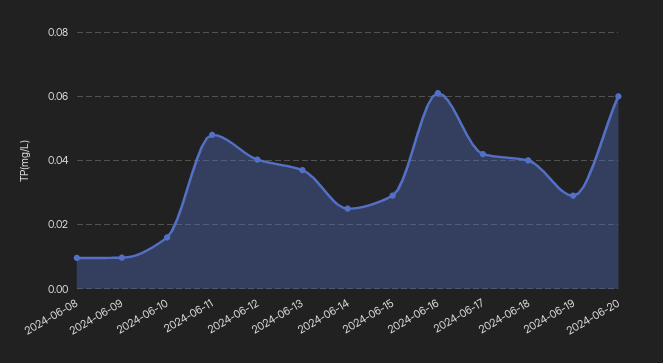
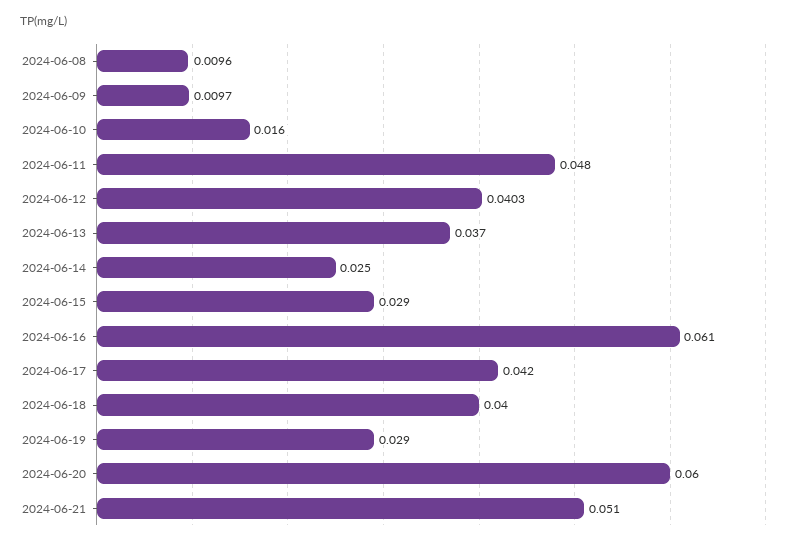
2024-06-21: none -> 0.051

